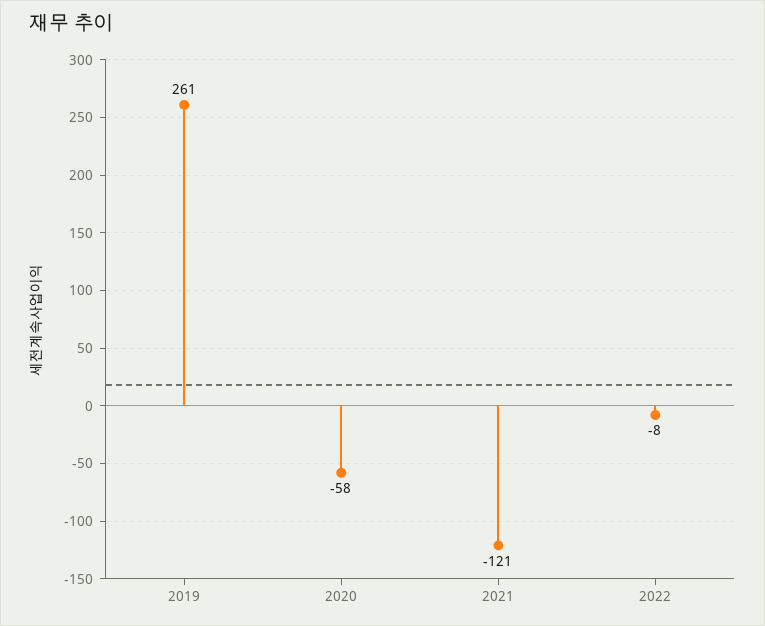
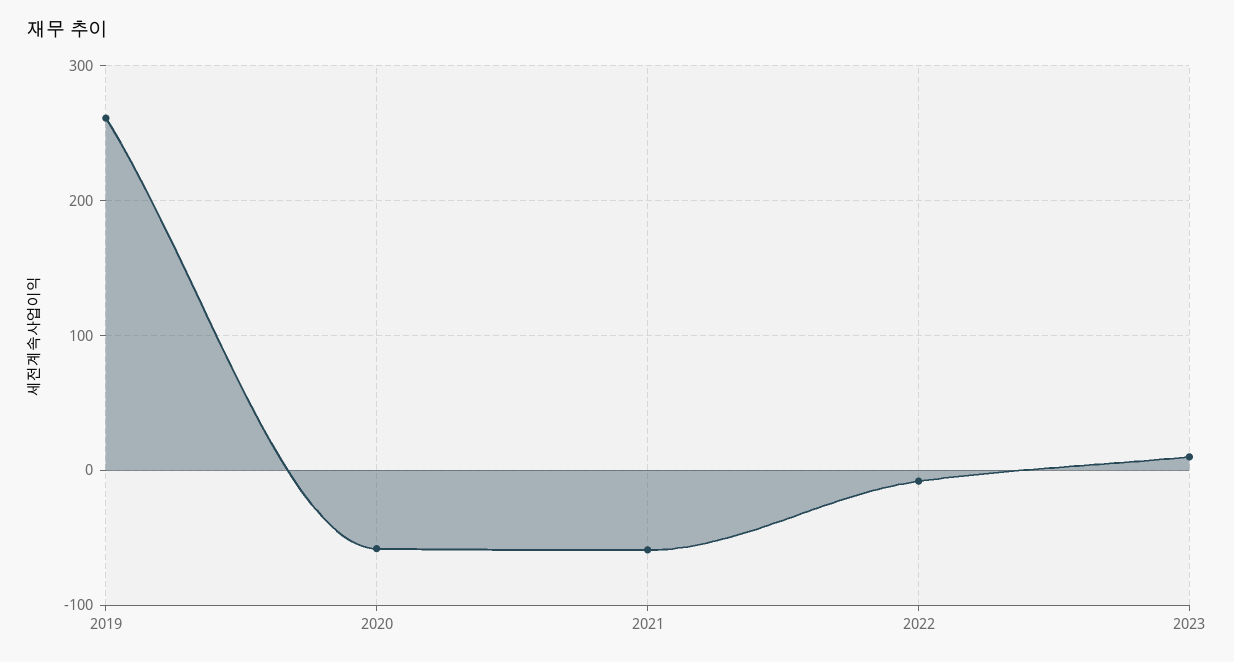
2021: -121 -> -60
2023: none -> 10

